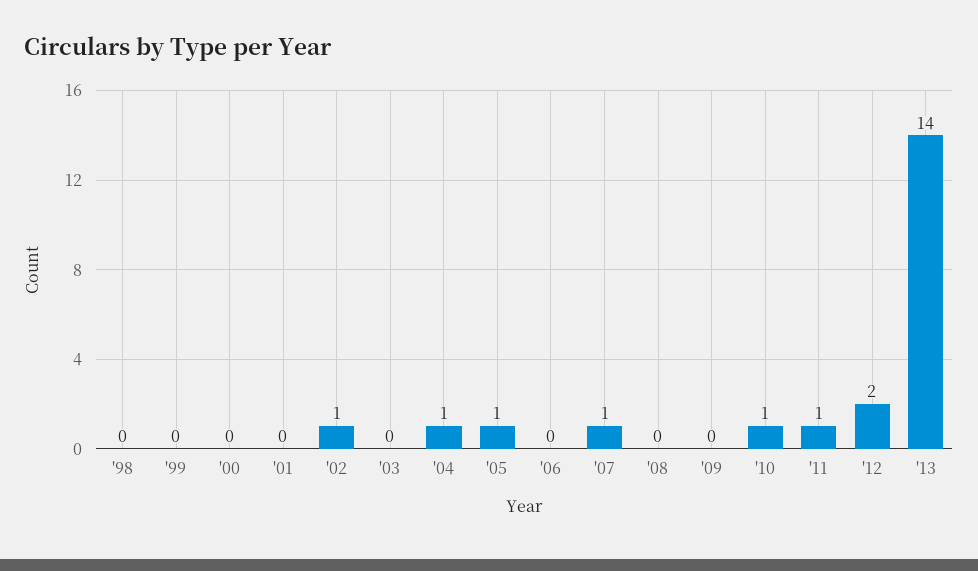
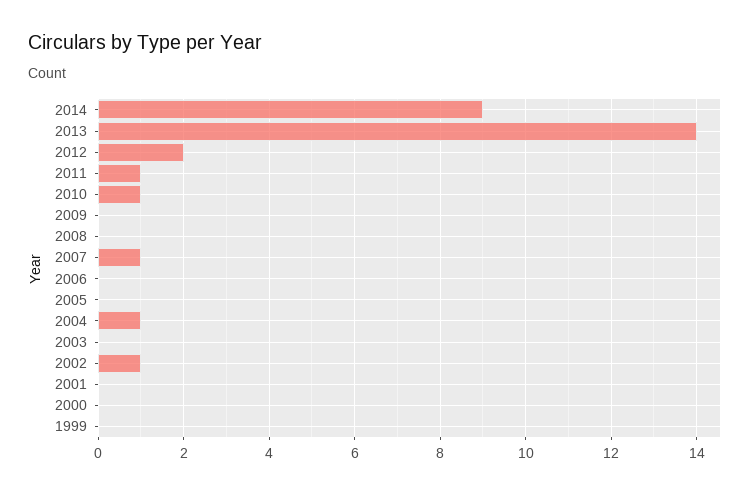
'98: 0 -> none
'05: 1 -> 0
2014: none -> 9

